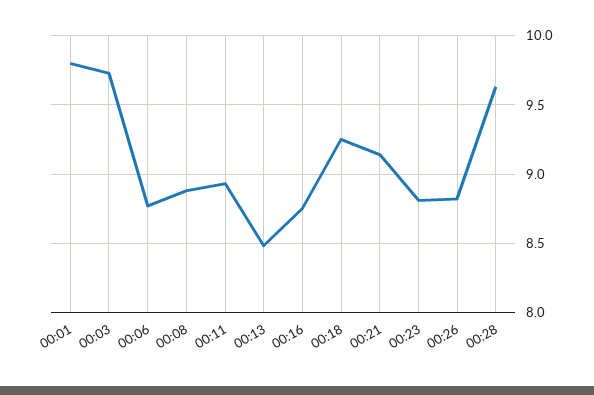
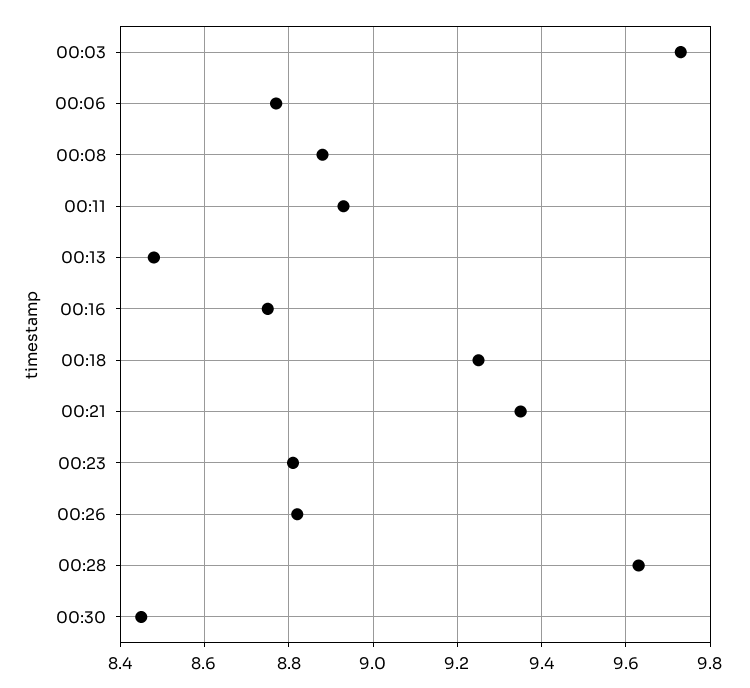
00:01: 9.8 -> none
00:21: 9.15 -> 9.35
00:30: none -> 8.45

